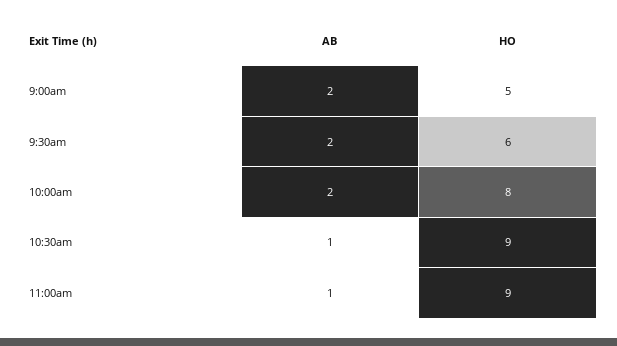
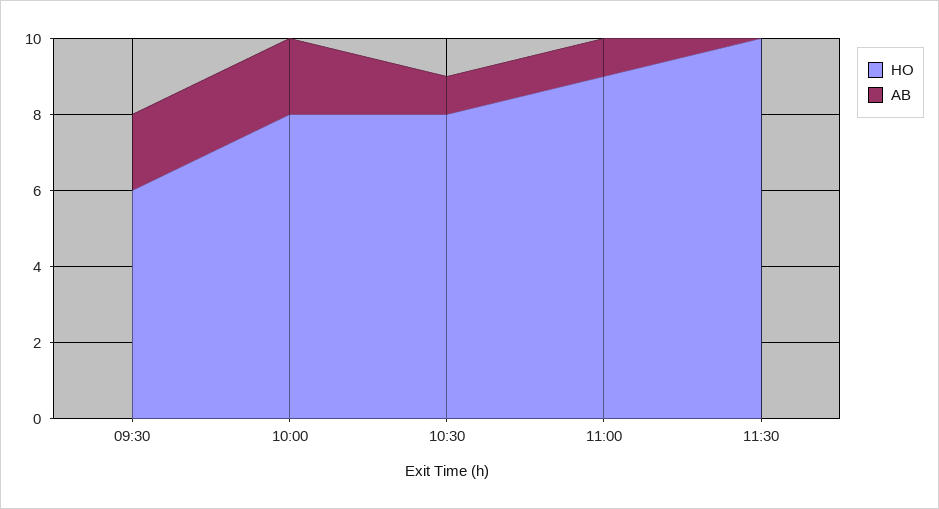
AB, 9:00am: 2 -> none
HO, 9:00am: 5 -> none
HO, 10:30am: 9 -> 8
HO, 11:30: none -> 10
AB, 11:30: none -> 0

